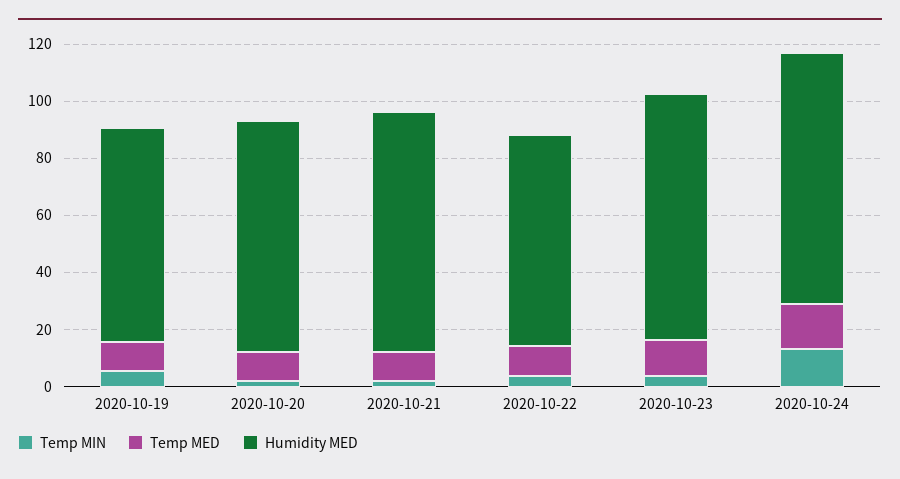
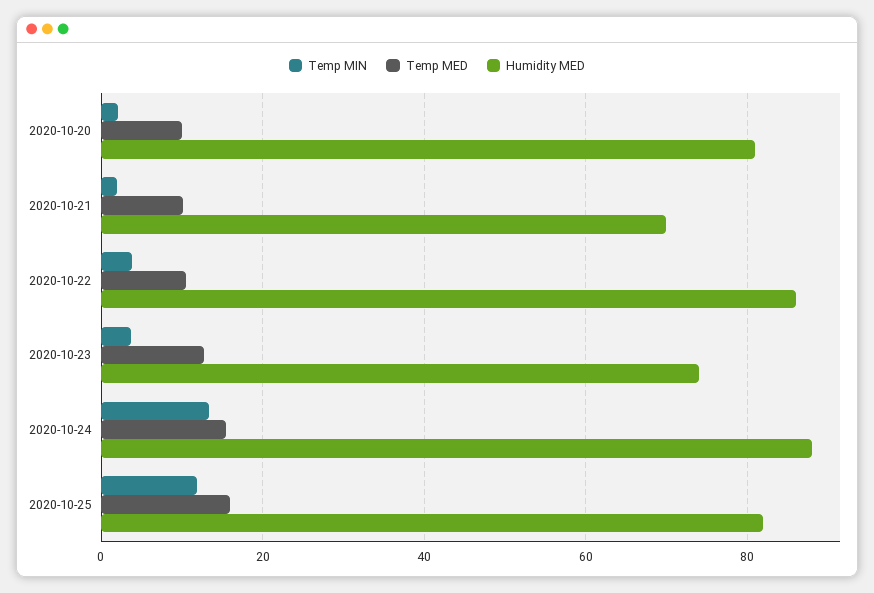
Temp MIN, 2020-10-19: 5 -> none
Temp MED, 2020-10-19: 10 -> none
Humidity MED, 2020-10-19: 75 -> none
Humidity MED, 2020-10-21: 85 -> 70
Humidity MED, 2020-10-22: 75 -> 86
Humidity MED, 2020-10-23: 85 -> 74
Temp MIN, 2020-10-25: none -> 12
Temp MED, 2020-10-25: none -> 16
Humidity MED, 2020-10-25: none -> 82

